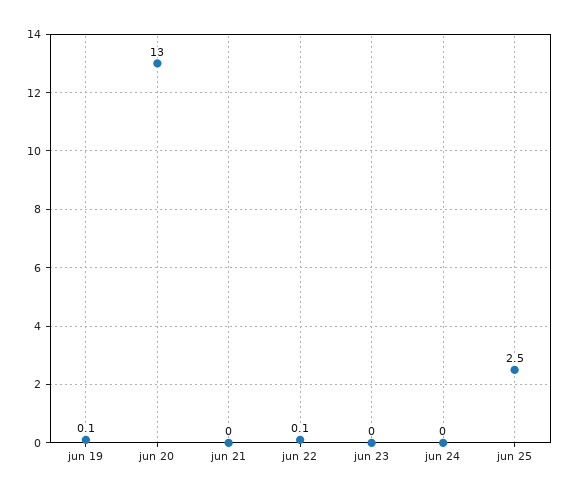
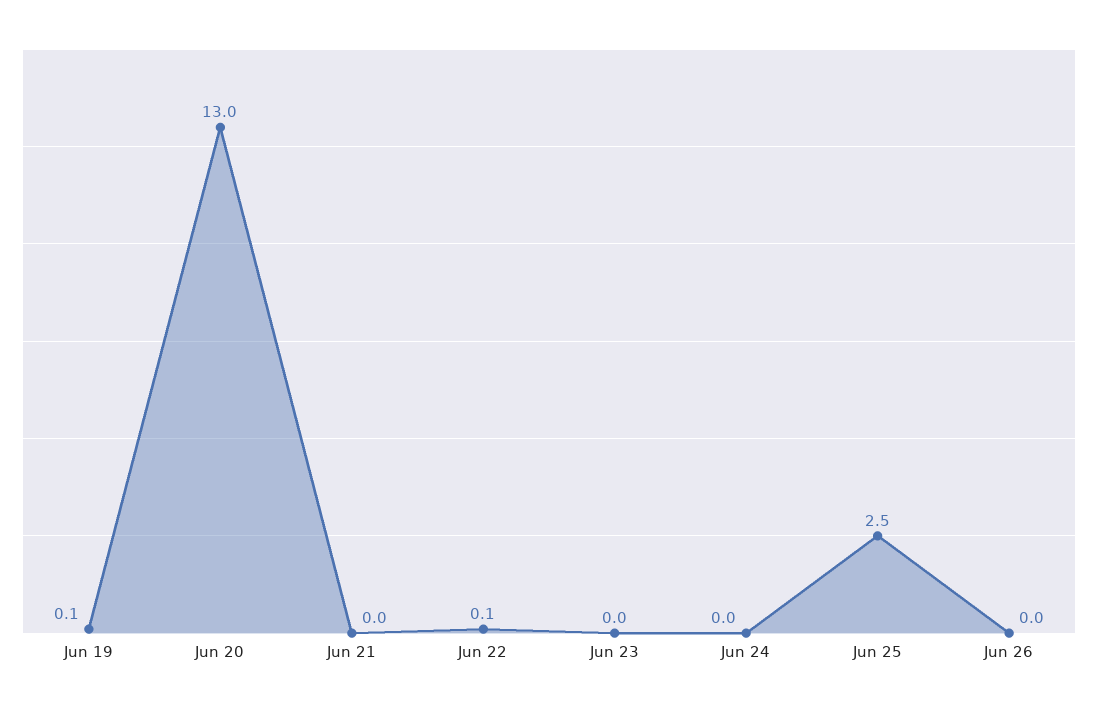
Jun 26: none -> 0

